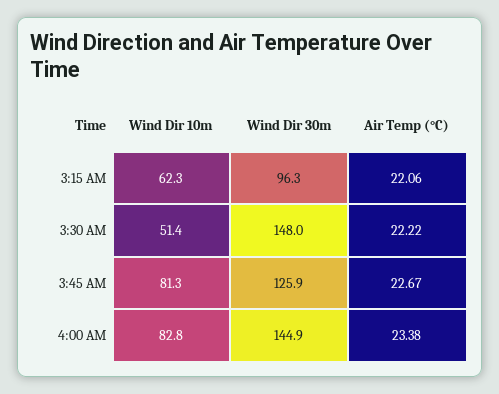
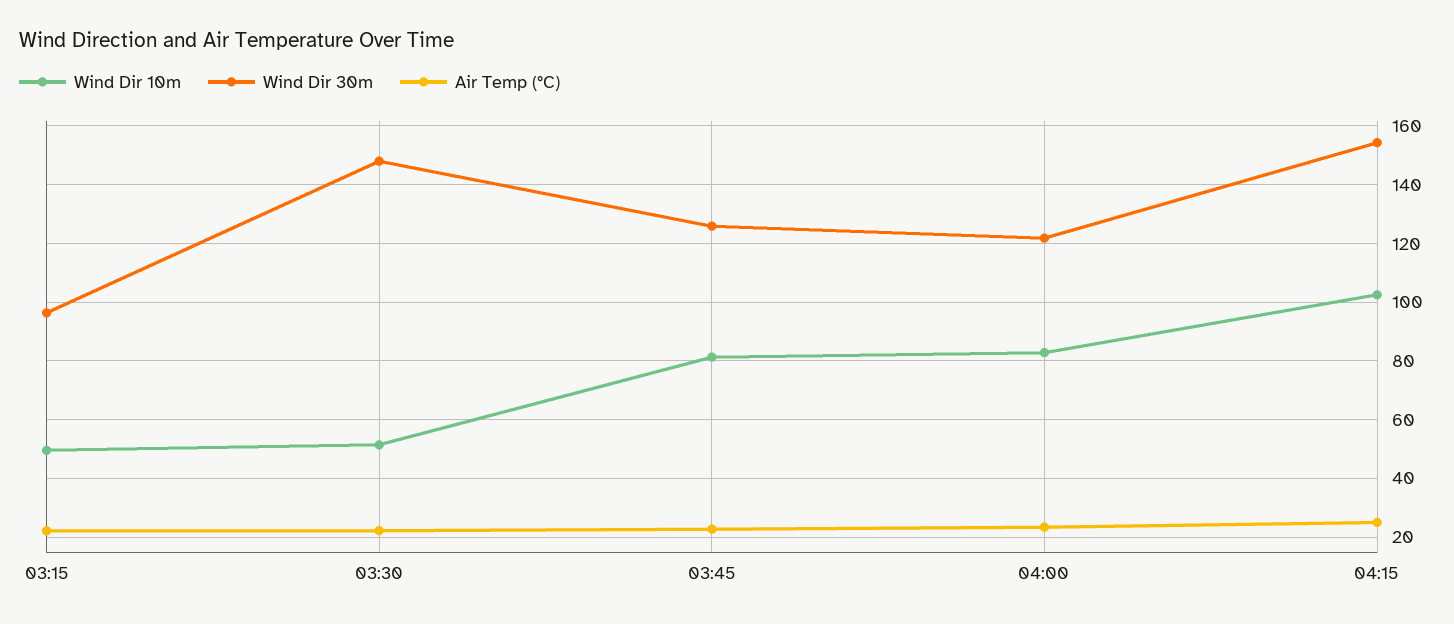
Wind Dir 10m, 3:15 AM: 62.3 -> 50
Wind Dir 30m, 4:00 AM: 144.9 -> 122.5
Wind Dir 10m, 04:15: none -> 102.5
Wind Dir 30m, 04:15: none -> 155
Air Temp (°C), 04:15: none -> 25

